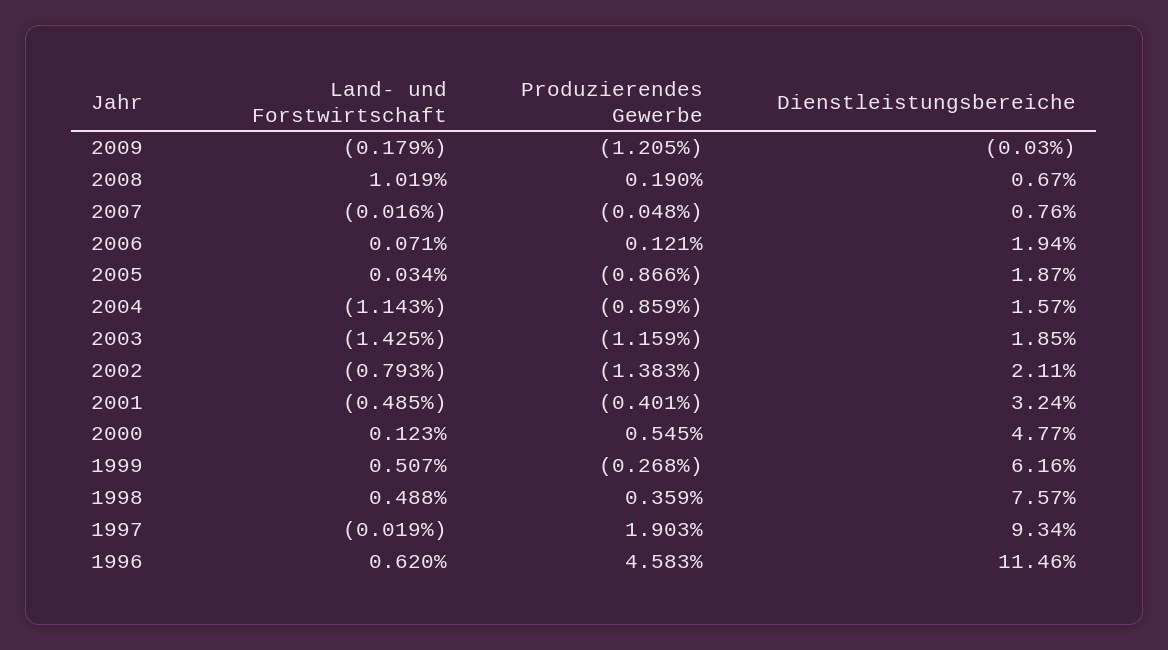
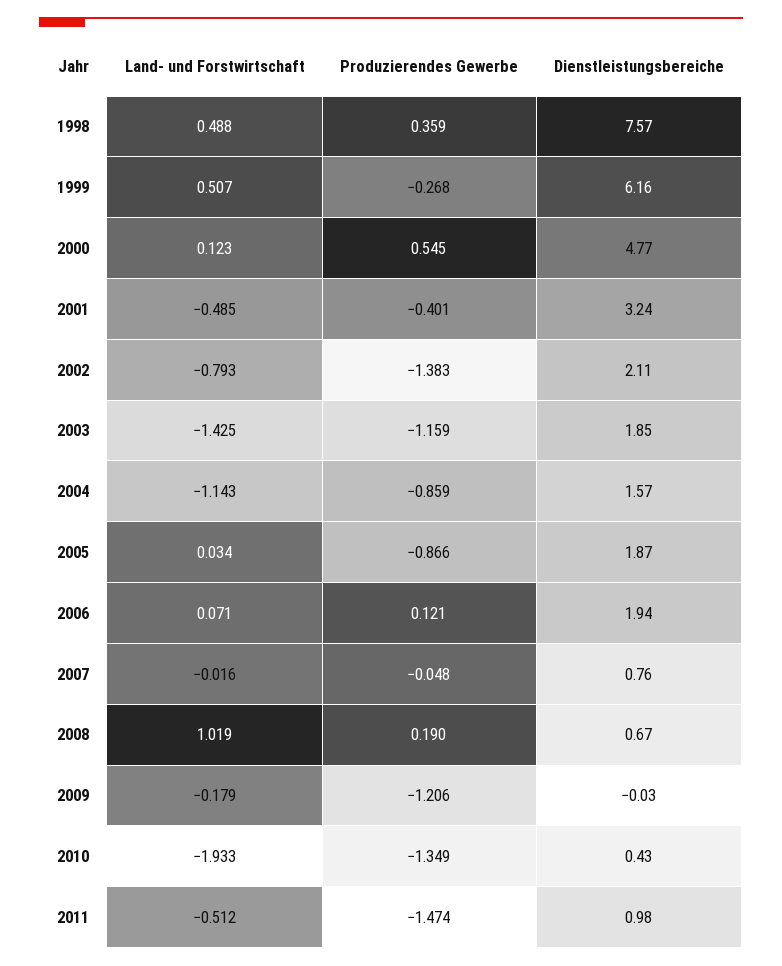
Produzierendes Gewerbe, 2009: -1.205 -> -1.206
Land- und Forstwirtschaft, 1997: -0.019 -> none
Produzierendes Gewerbe, 1997: 1.903 -> none
Dienstleistungsbereiche, 1997: 9.34 -> none
Land- und Forstwirtschaft, 1996: 0.62 -> none
Produzierendes Gewerbe, 1996: 4.583 -> none
Dienstleistungsbereiche, 1996: 11.46 -> none
Land- und Forstwirtschaft, 2010: none -> -1.933
Produzierendes Gewerbe, 2010: none -> -1.349
Dienstleistungsbereiche, 2010: none -> 0.43
Land- und Forstwirtschaft, 2011: none -> -0.512
Produzierendes Gewerbe, 2011: none -> -1.474
Dienstleistungsbereiche, 2011: none -> 0.98

